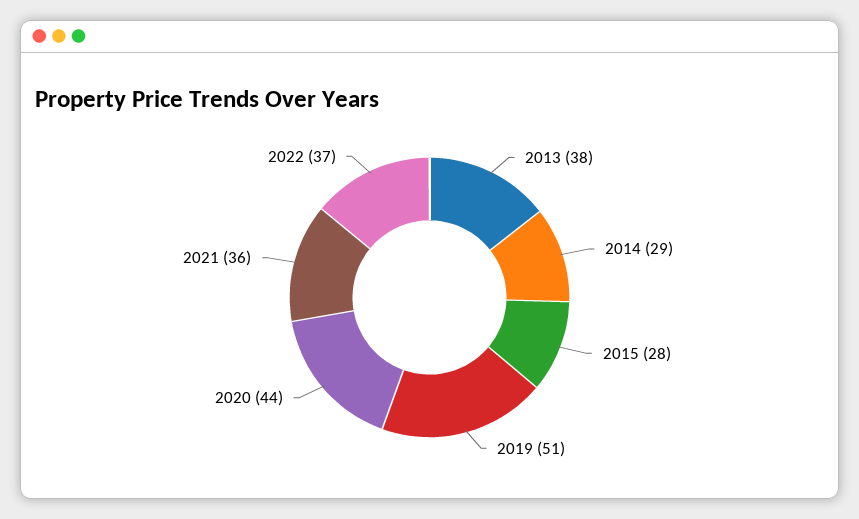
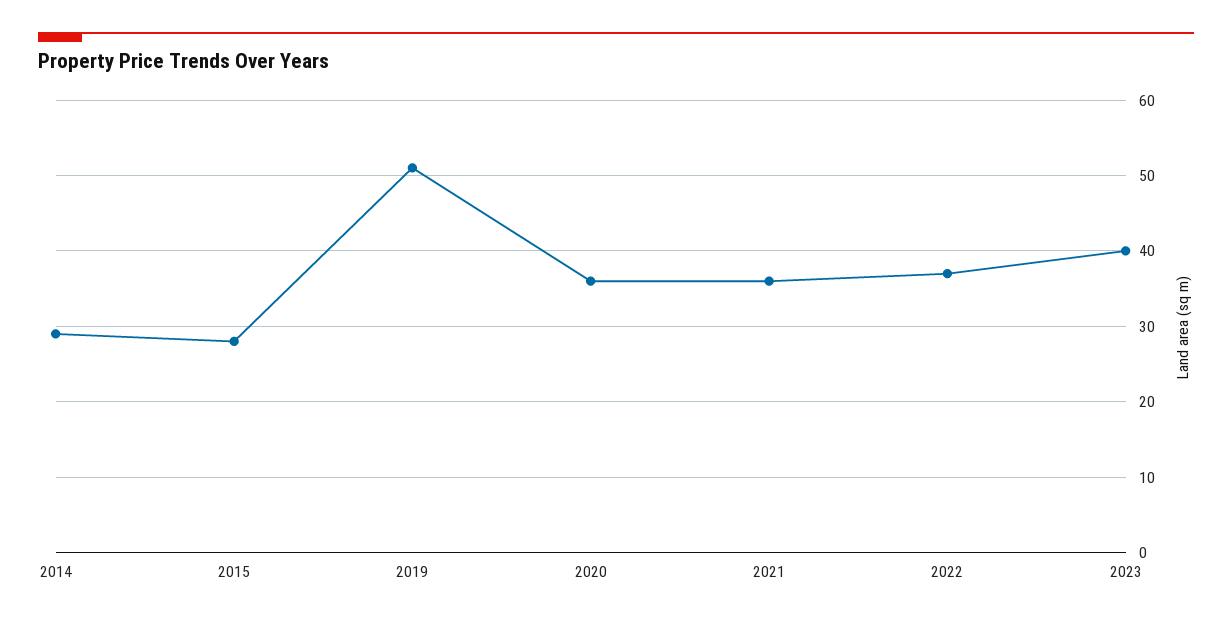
2013: 38 -> none
2020: 44 -> 36
2023: none -> 40

